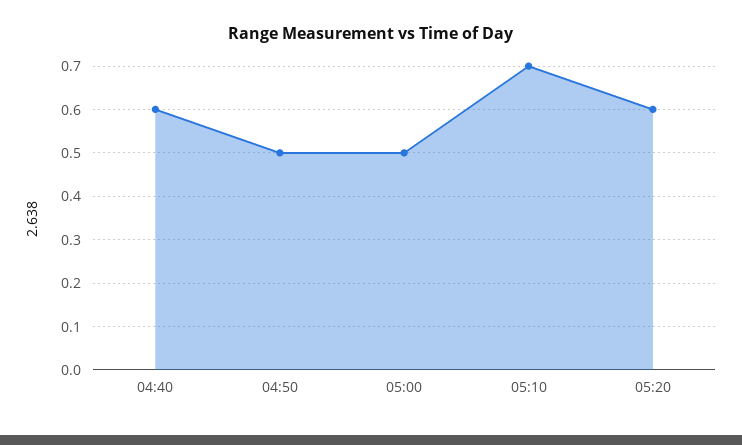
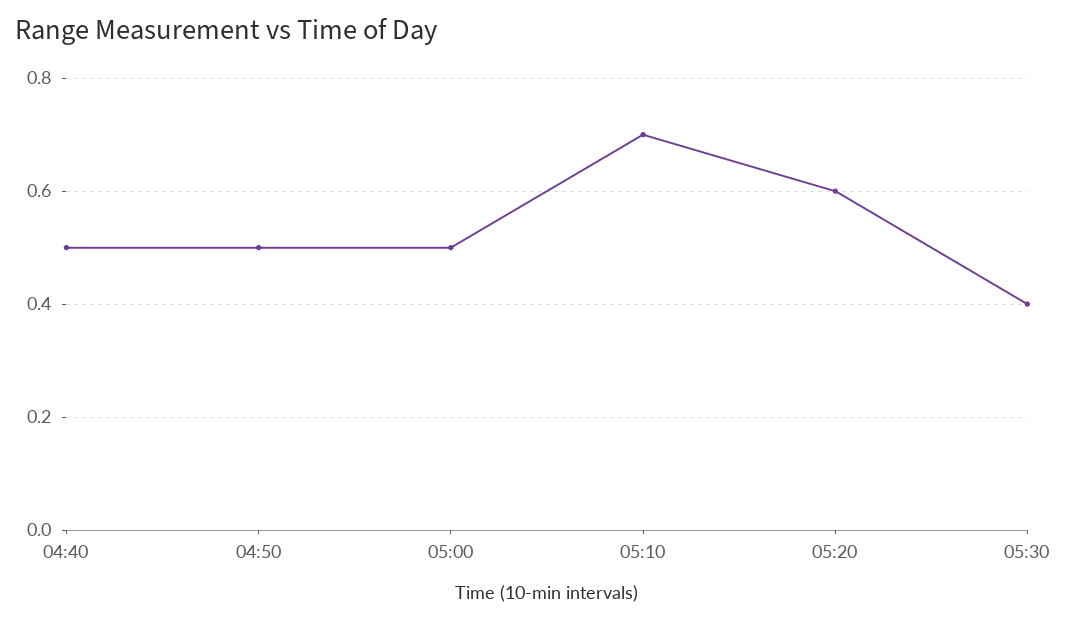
04:40: 0.6 -> 0.5
05:30: none -> 0.4

